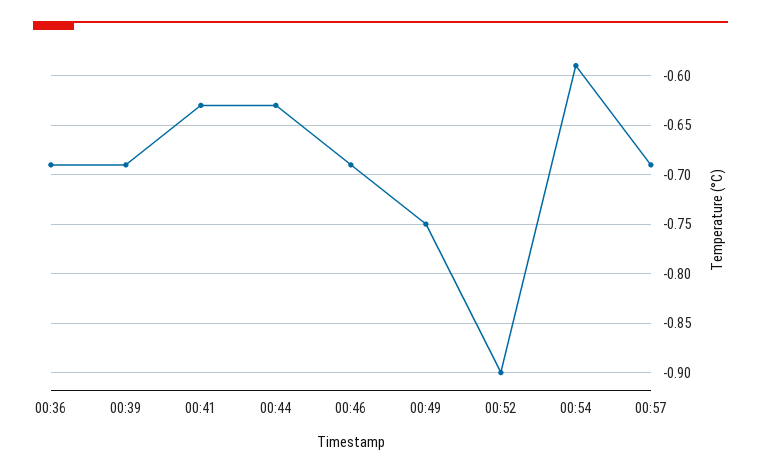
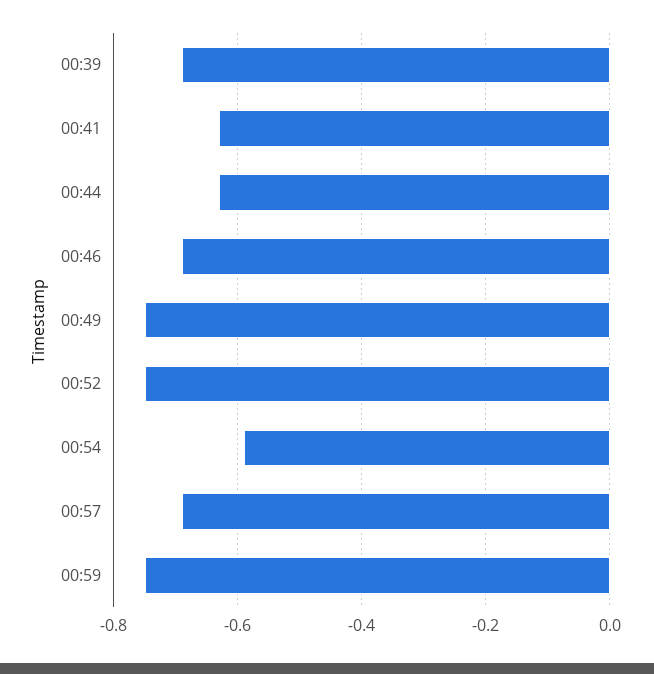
00:36: -0.69 -> none
00:52: -0.9 -> -0.75
00:59: none -> -0.75

